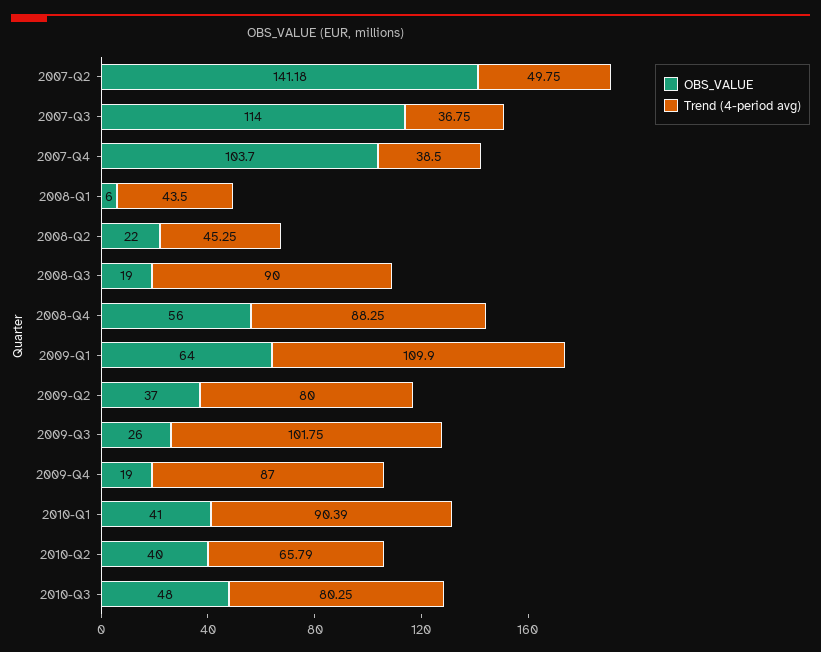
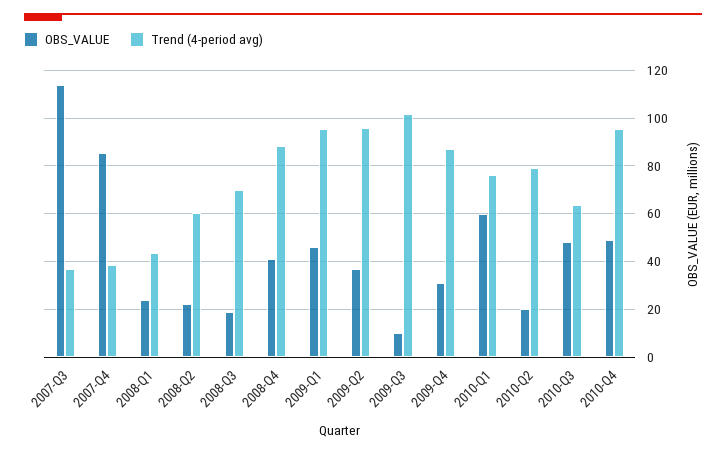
OBS_VALUE, 2007-Q2: 141.18 -> none
Trend (4-period avg), 2007-Q2: 49.75 -> none
OBS_VALUE, 2007-Q4: 103.7 -> 85
OBS_VALUE, 2008-Q1: 6 -> 25
Trend (4-period avg), 2008-Q2: 45.25 -> 60
Trend (4-period avg), 2008-Q3: 90 -> 70
OBS_VALUE, 2008-Q4: 56 -> 40
OBS_VALUE, 2009-Q1: 64 -> 45
Trend (4-period avg), 2009-Q1: 109.9 -> 95
Trend (4-period avg), 2009-Q2: 80 -> 95
OBS_VALUE, 2009-Q3: 26 -> 10
OBS_VALUE, 2009-Q4: 19 -> 30
OBS_VALUE, 2010-Q1: 41 -> 60
Trend (4-period avg), 2010-Q1: 90.39 -> 75
OBS_VALUE, 2010-Q2: 40 -> 20
Trend (4-period avg), 2010-Q2: 65.79 -> 80
Trend (4-period avg), 2010-Q3: 80.25 -> 65
OBS_VALUE, 2010-Q4: none -> 50
Trend (4-period avg), 2010-Q4: none -> 95

